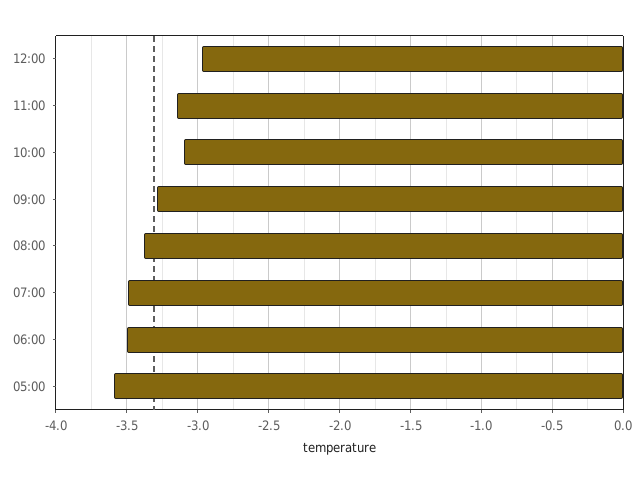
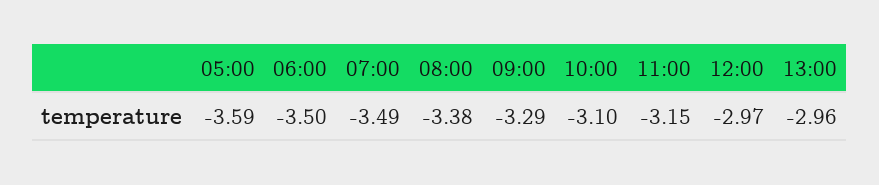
13:00: none -> -2.96

